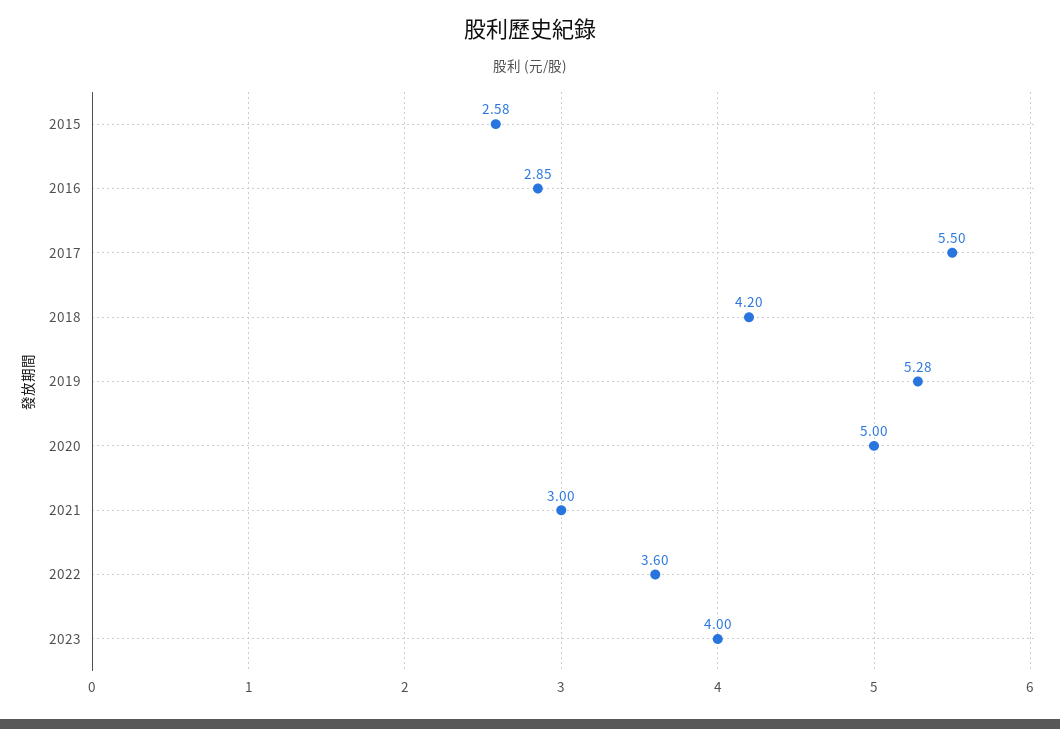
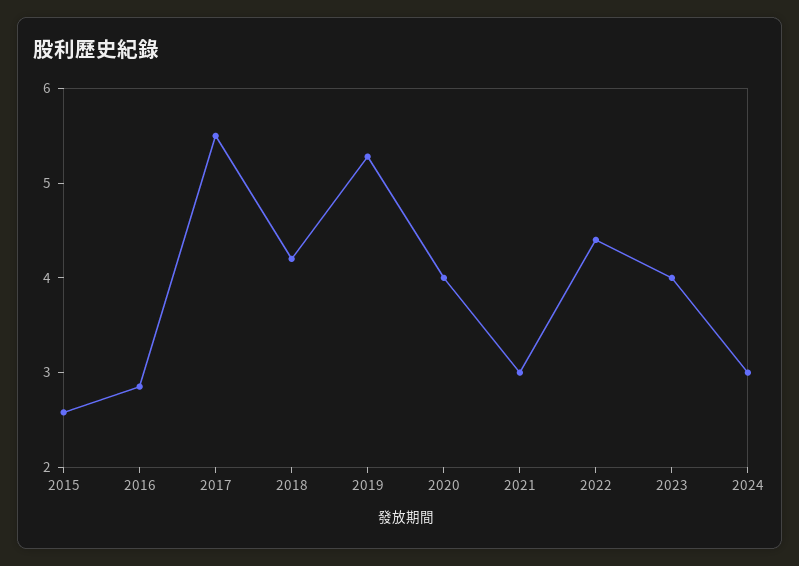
2020: 5 -> 4
2022: 3.6 -> 4.4
2024: none -> 3

